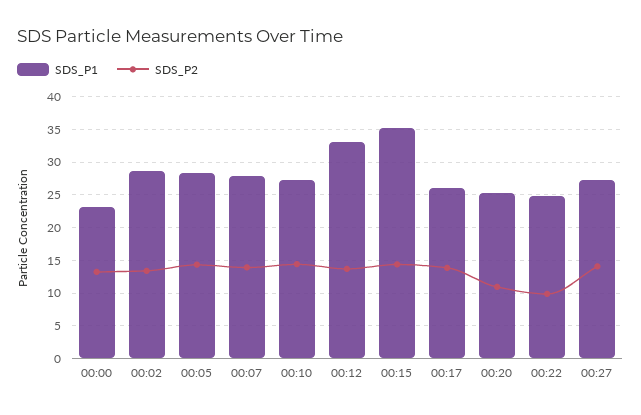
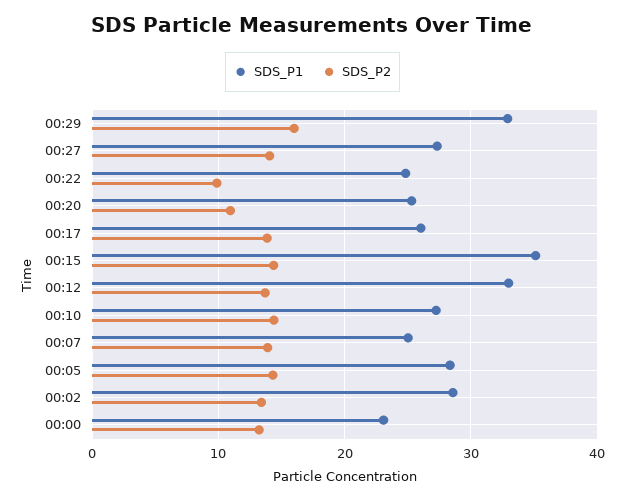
SDS_P1, 00:07: 28 -> 25
SDS_P1, 00:29: none -> 33
SDS_P2, 00:29: none -> 16

